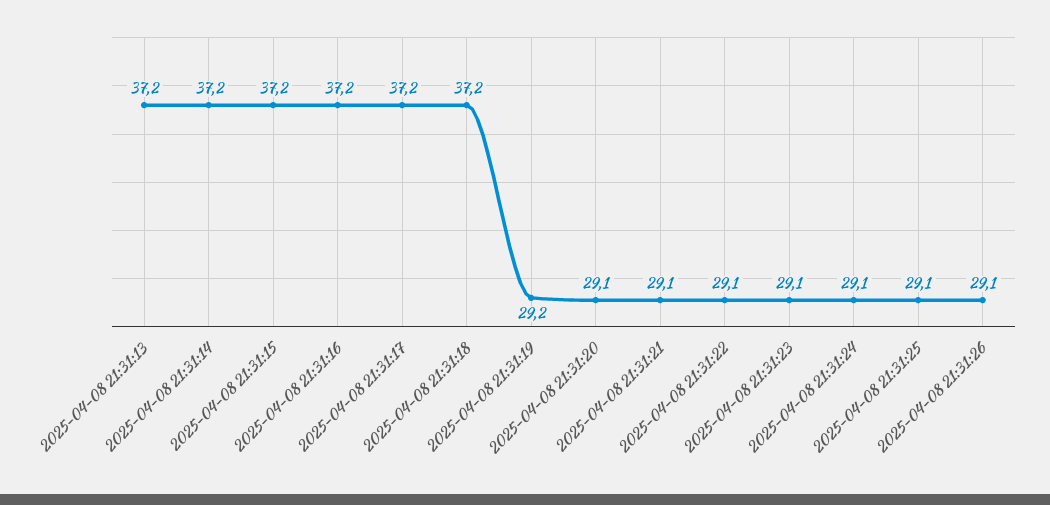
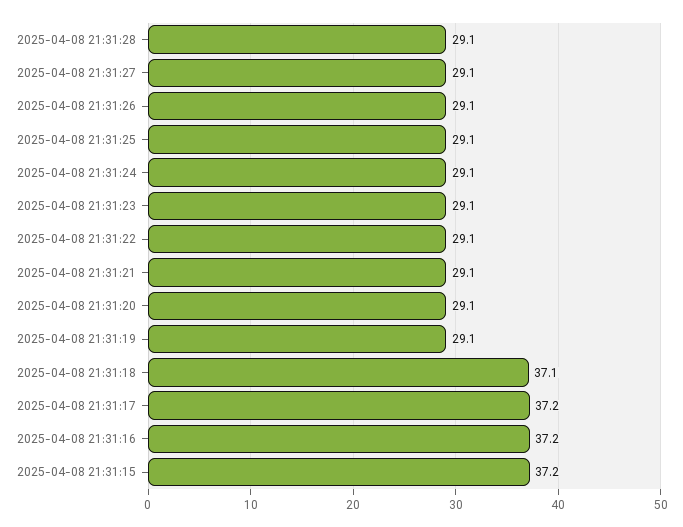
2025-04-08 21:31:13: 37.2 -> none
2025-04-08 21:31:14: 37.2 -> none
2025-04-08 21:31:18: 37.2 -> 37.1
2025-04-08 21:31:19: 29.2 -> 29.1
2025-04-08 21:31:28: none -> 29.1
2025-04-08 21:31:27: none -> 29.1

